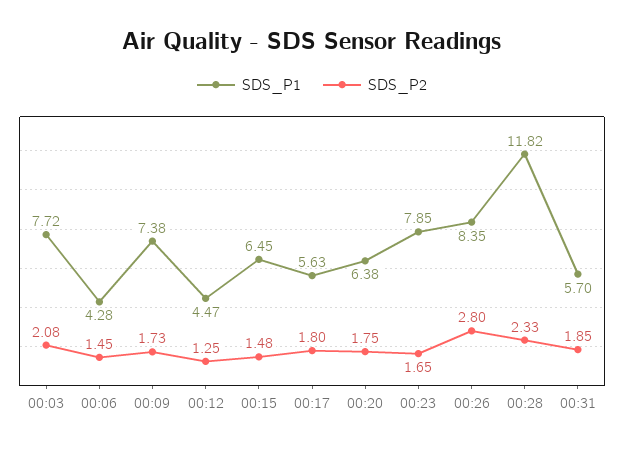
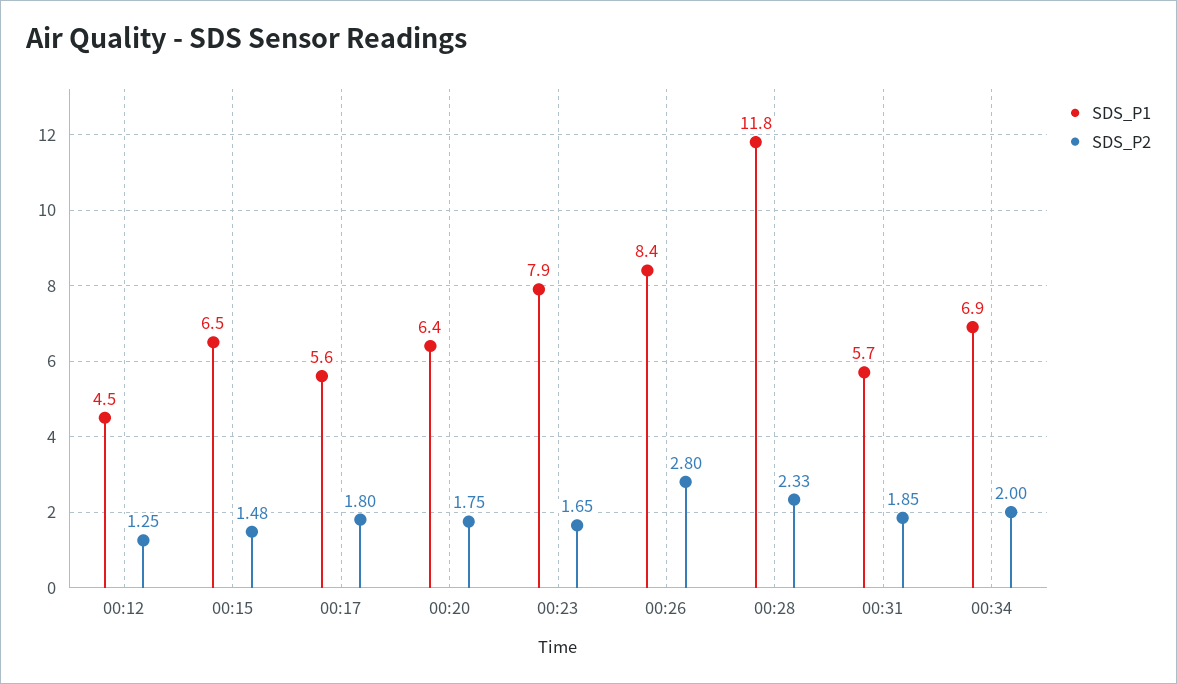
SDS_P1, 00:03: 7.72 -> none
SDS_P2, 00:03: 2.08 -> none
SDS_P1, 00:06: 4.28 -> none
SDS_P2, 00:06: 1.45 -> none
SDS_P1, 00:09: 7.38 -> none
SDS_P2, 00:09: 1.73 -> none
SDS_P1, 00:34: none -> 6.9
SDS_P2, 00:34: none -> 2

